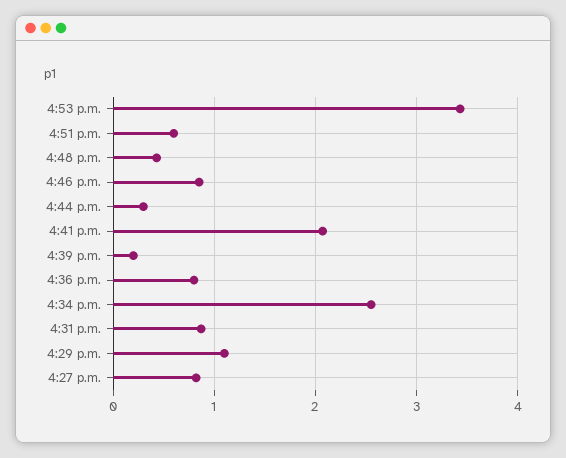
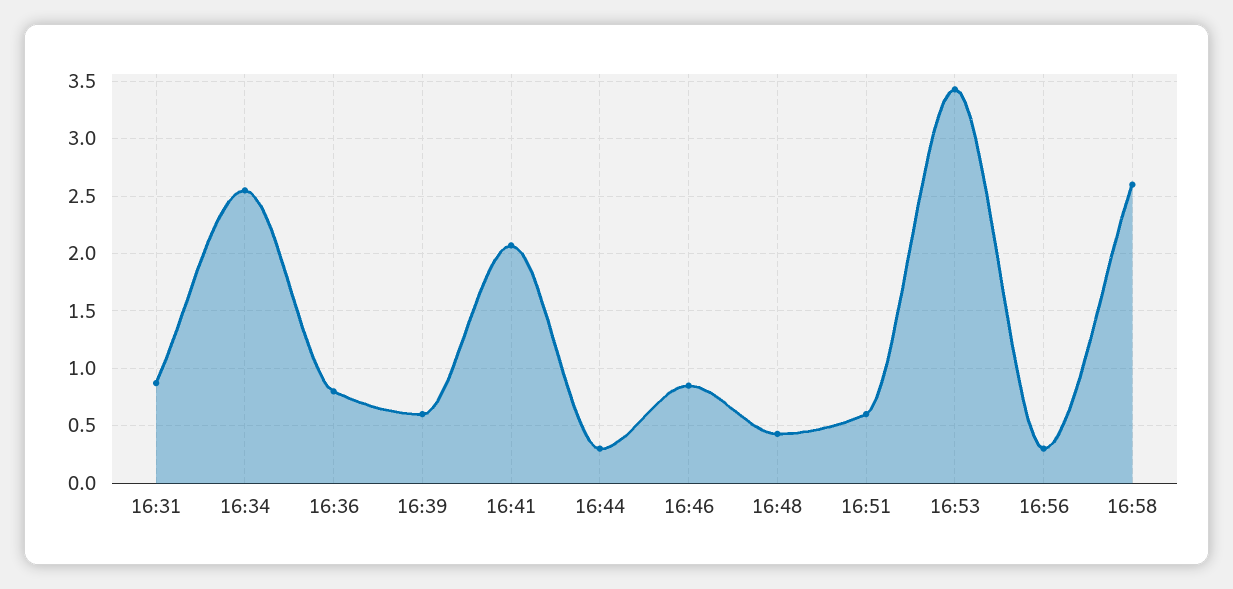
4:39 p.m.: 0.2 -> 0.6
4:29 p.m.: 1.1 -> none
4:27 p.m.: 0.8 -> none
16:56: none -> 0.3
16:58: none -> 2.6

